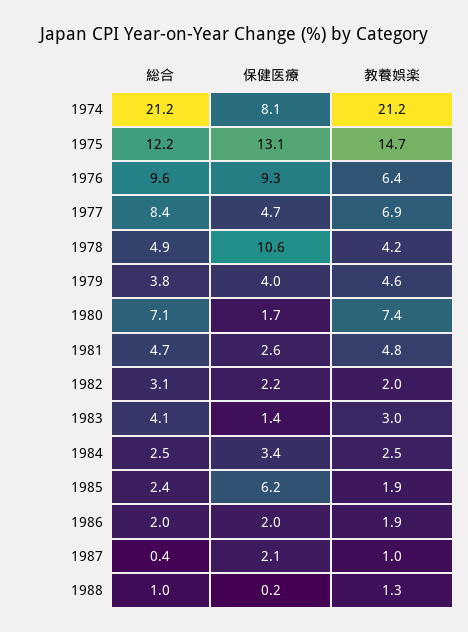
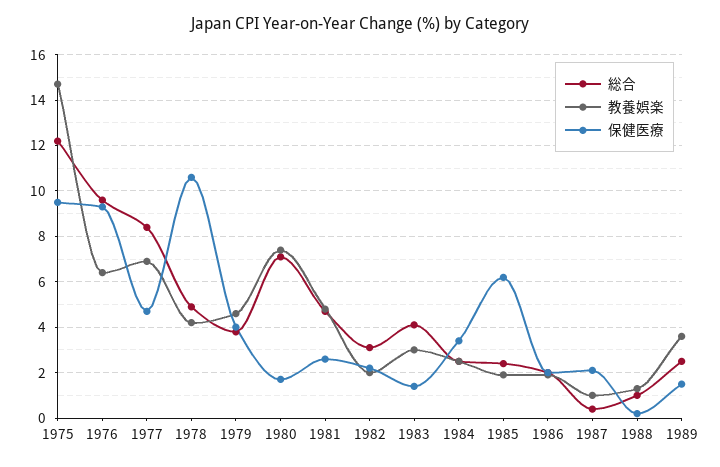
総合, 1974: 21.2 -> none
保健医療, 1974: 8.1 -> none
教養娯楽, 1974: 21.2 -> none
保健医療, 1975: 13.1 -> 9.5
総合, 1989: none -> 2.5
教養娯楽, 1989: none -> 3.5
保健医療, 1989: none -> 1.5

